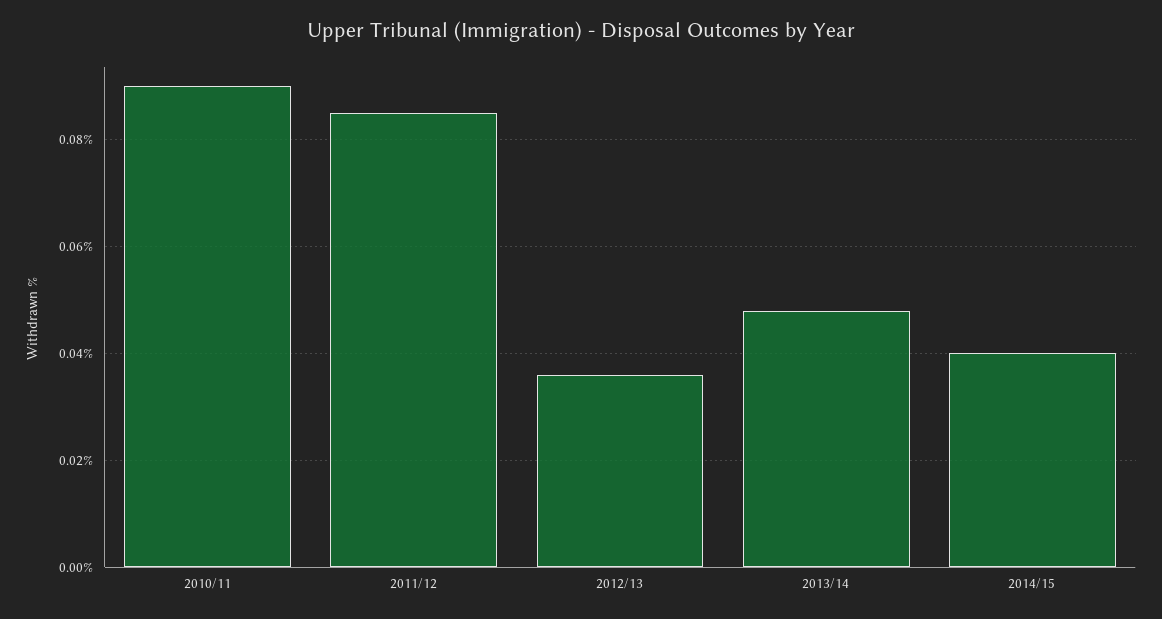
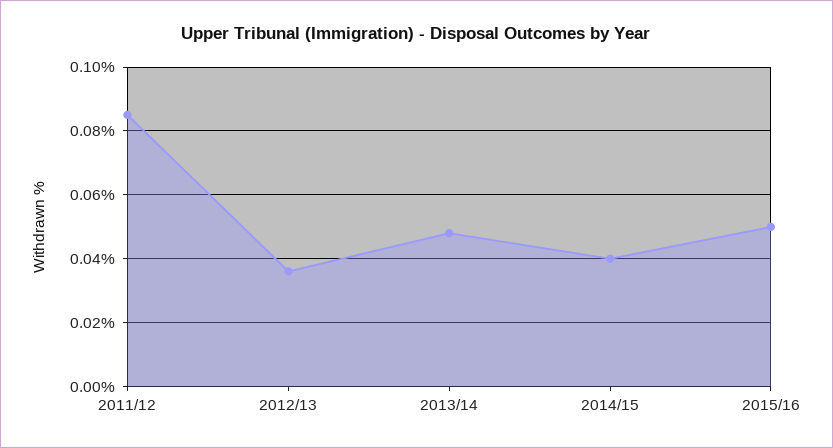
2010/11: 0.09 -> none
2015/16: none -> 0.05

